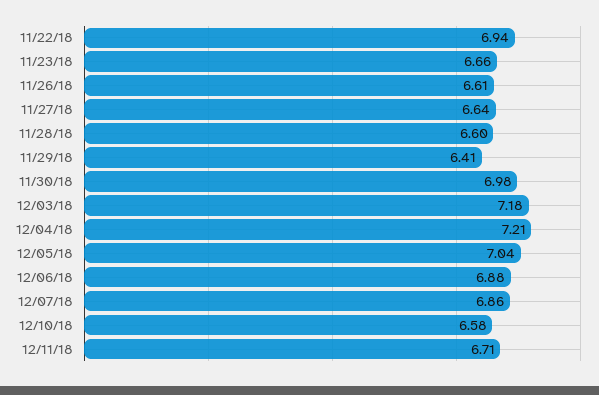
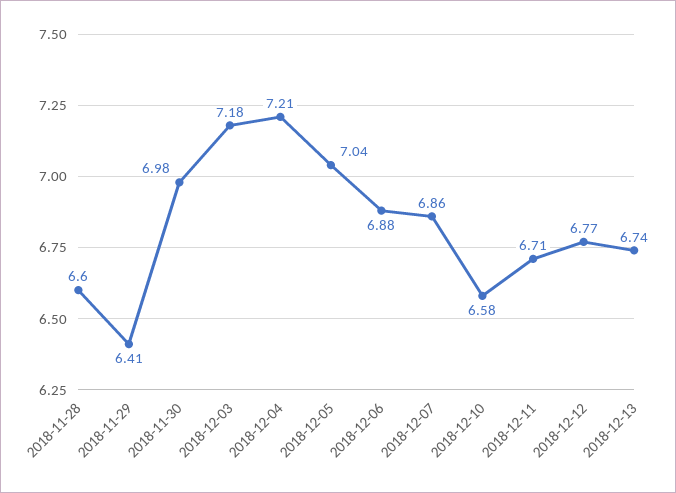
11/22/18: 6.94 -> none
11/23/18: 6.66 -> none
11/26/18: 6.61 -> none
11/27/18: 6.64 -> none
2018-12-12: none -> 6.77
2018-12-13: none -> 6.74

